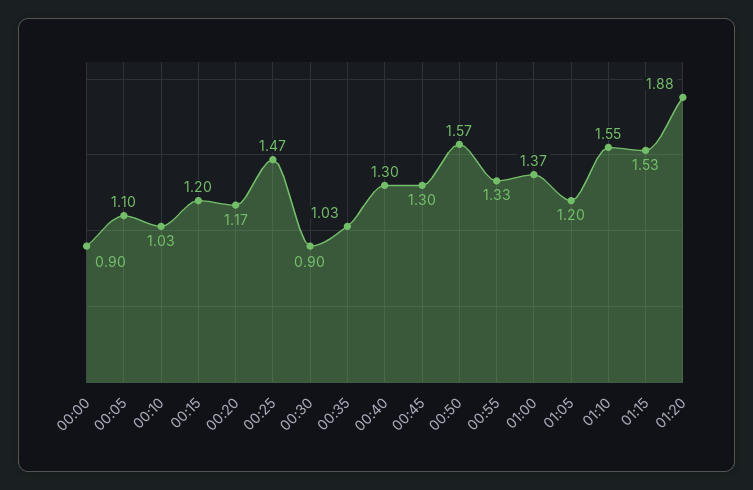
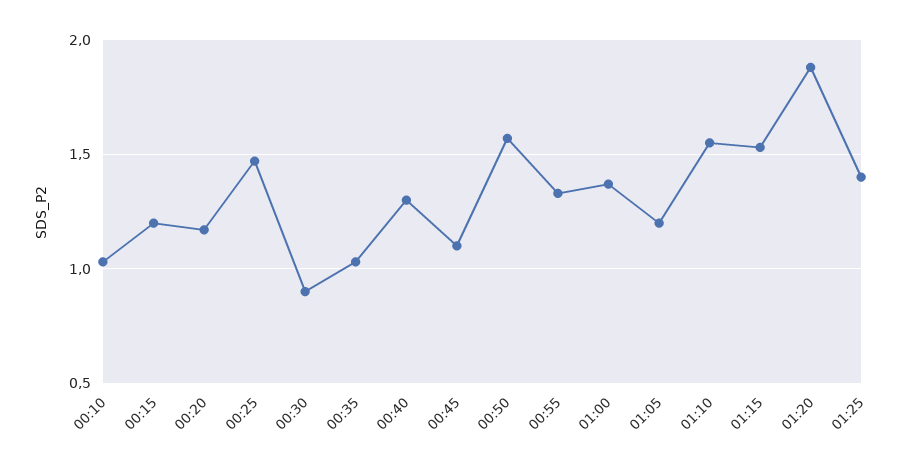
00:00: 0.9 -> none
00:05: 1.1 -> none
00:45: 1.3 -> 1.1
01:25: none -> 1.4

